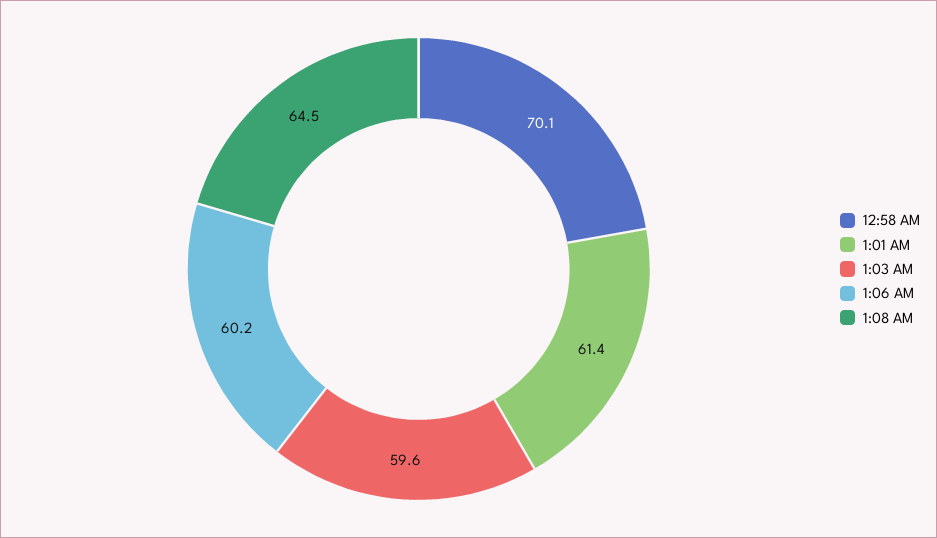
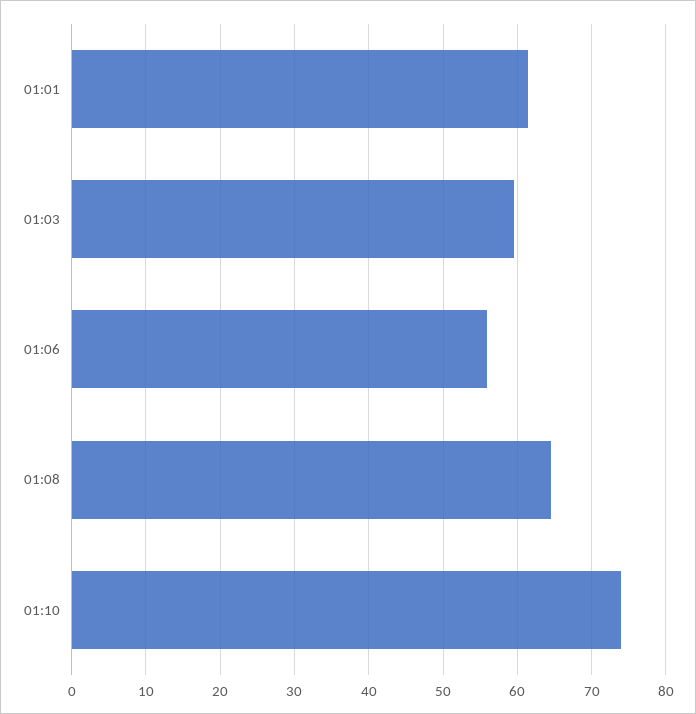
12:58 AM: 70.1 -> none
1:06 AM: 60.2 -> 56
01:10: none -> 74

